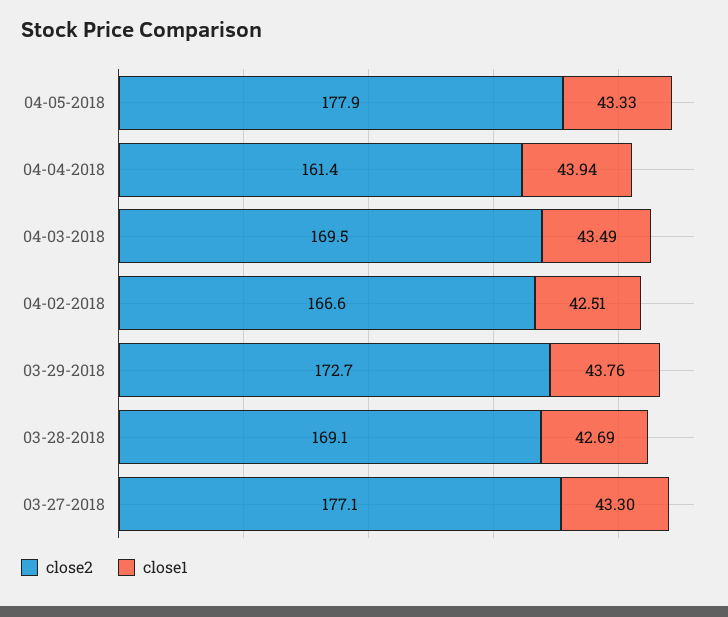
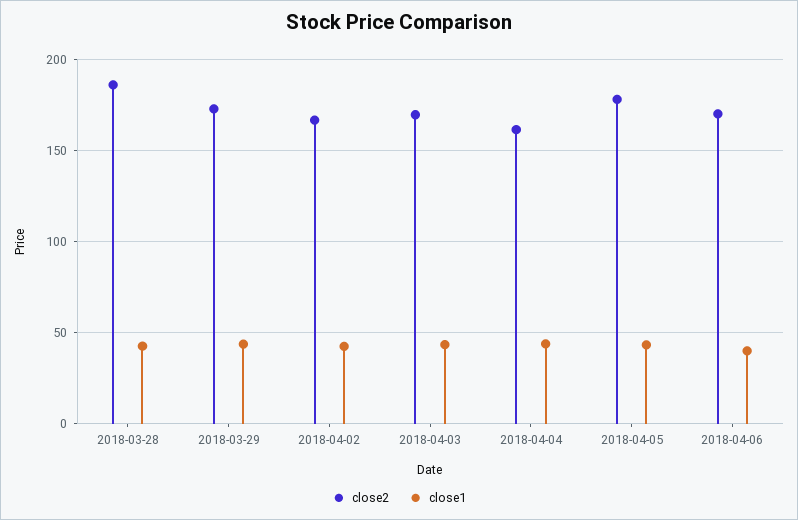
close2, 03-28-2018: 169.1 -> 185
close2, 03-27-2018: 177.1 -> none
close1, 03-27-2018: 43.3 -> none
close2, 2018-04-06: none -> 170
close1, 2018-04-06: none -> 40

